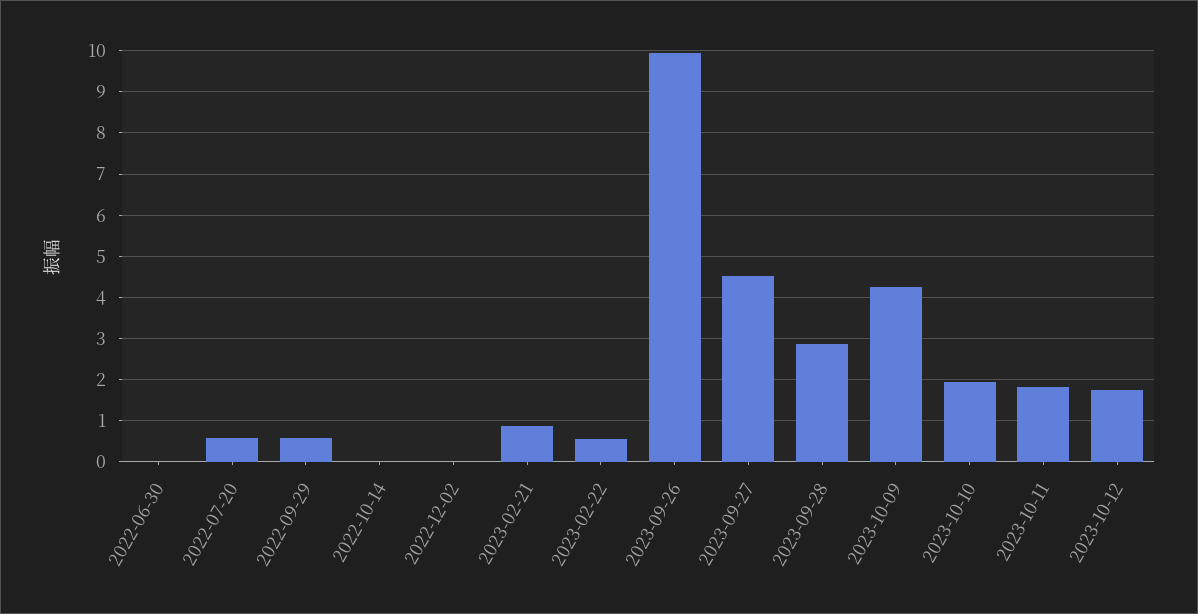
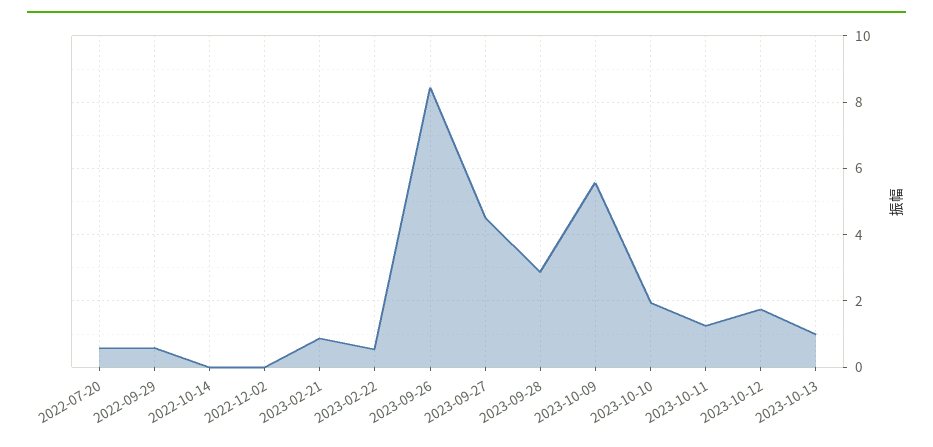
2022-06-30: 0 -> none
2023-09-26: 10 -> 8.4
2023-10-09: 4.2 -> 5.6
2023-10-11: 1.8 -> 1.2
2023-10-13: none -> 1

